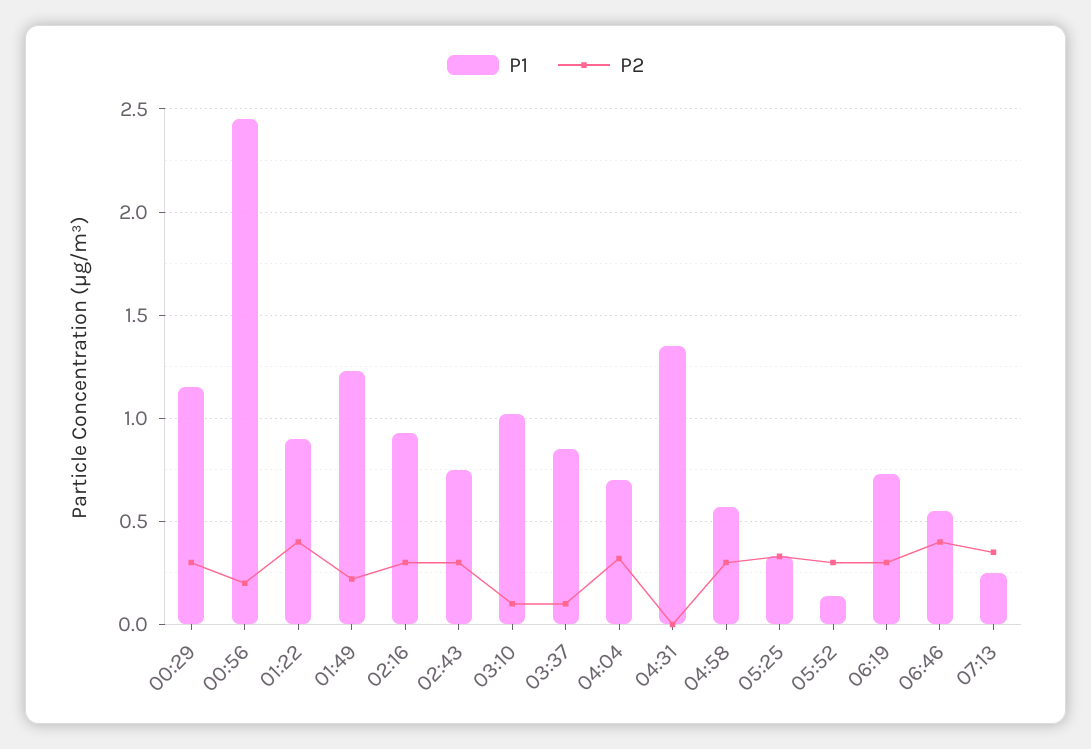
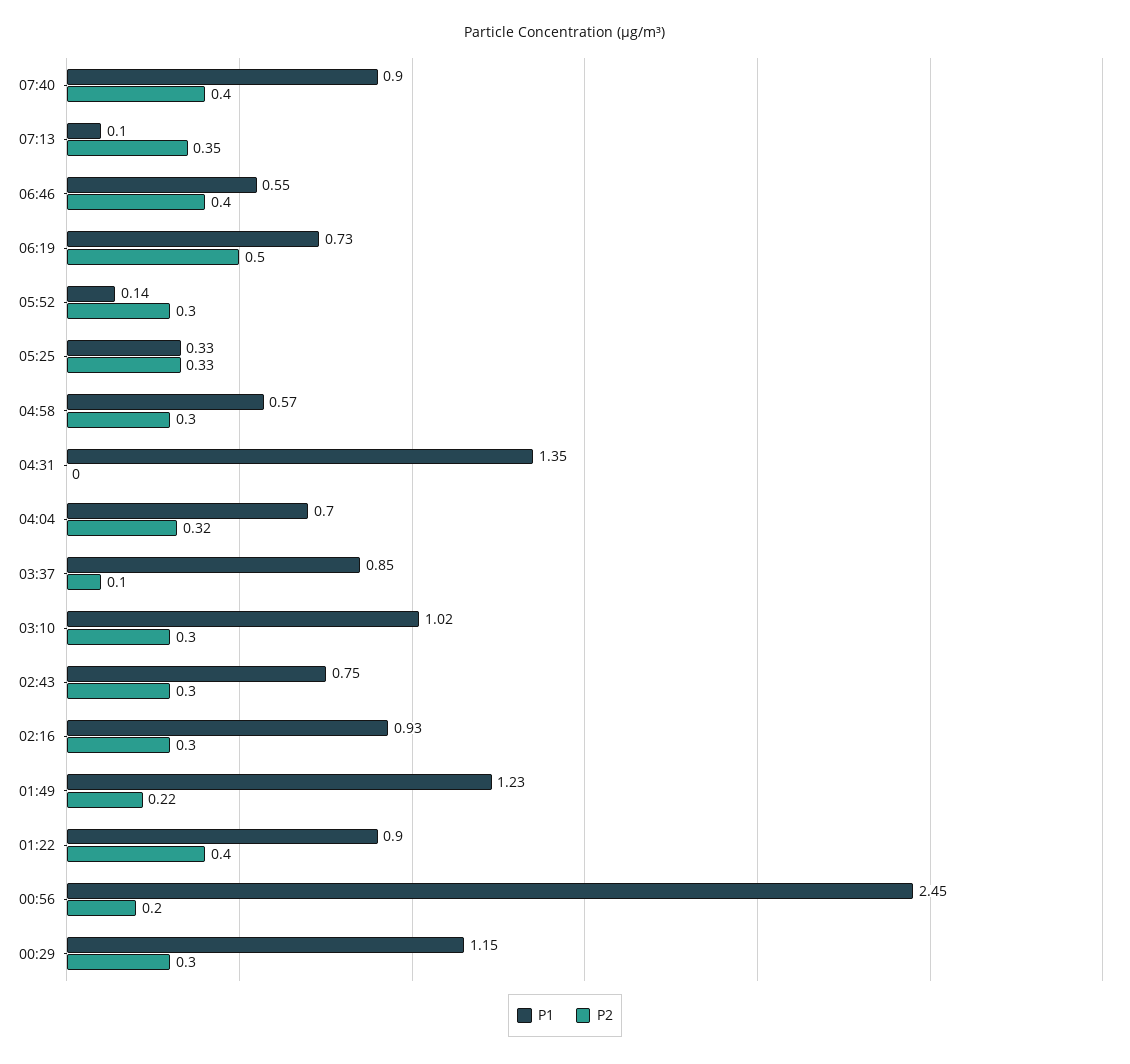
P2, 03:10: 0.1 -> 0.3
P2, 06:19: 0.3 -> 0.5
P1, 07:13: 0.25 -> 0.1
P1, 07:40: none -> 0.9
P2, 07:40: none -> 0.4

